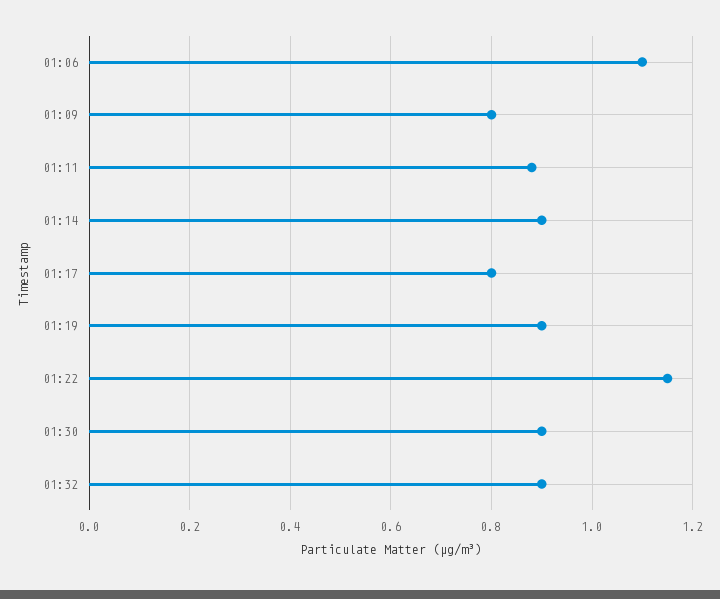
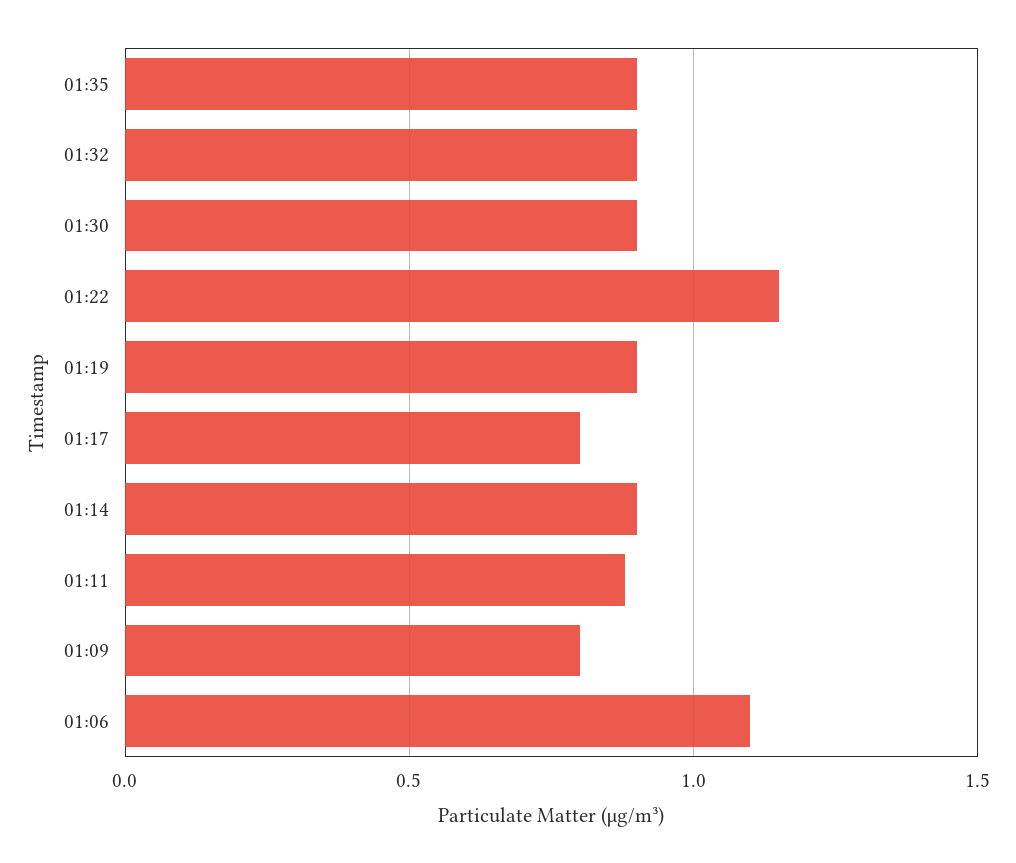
01:35: none -> 0.9

